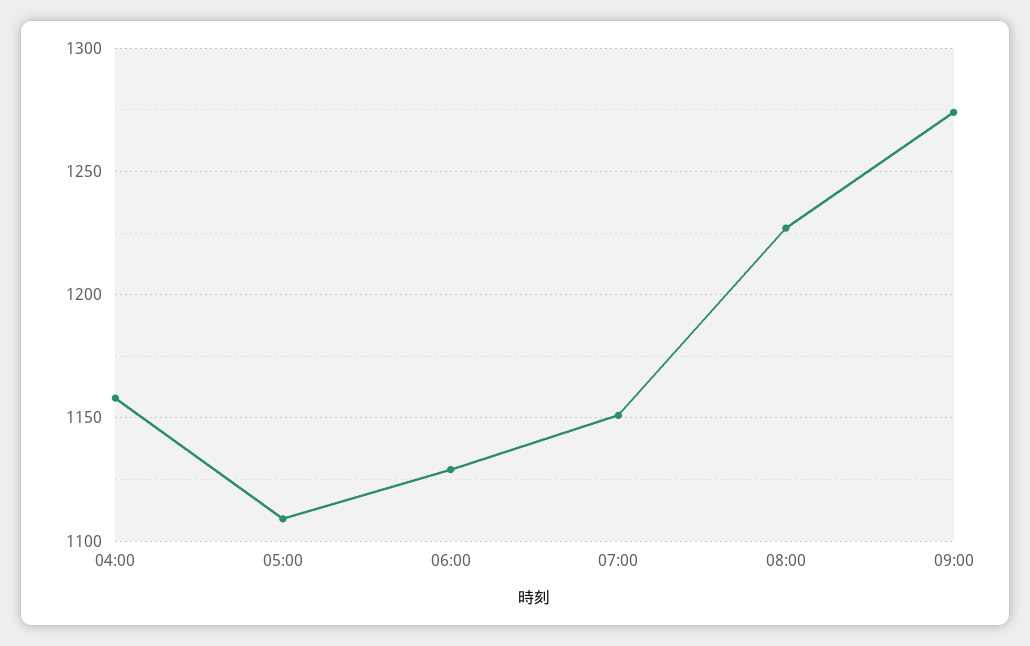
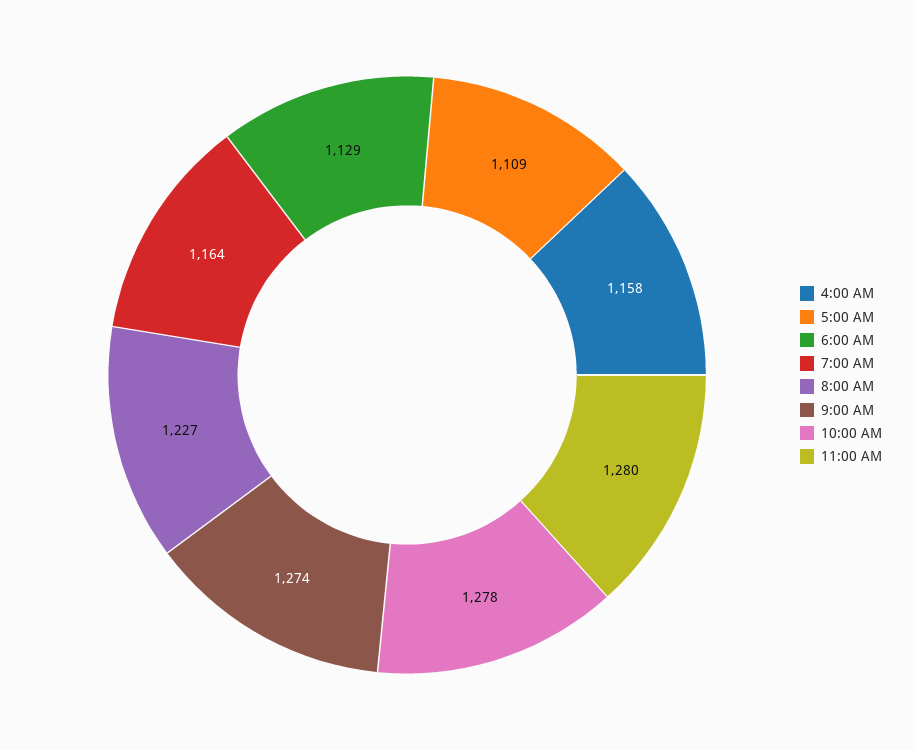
07:00: 1150 -> 1164
10:00 AM: none -> 1278
11:00 AM: none -> 1280

